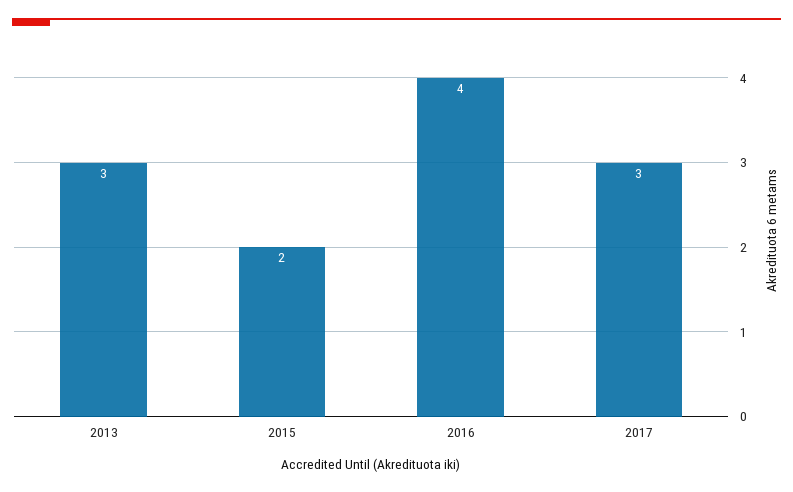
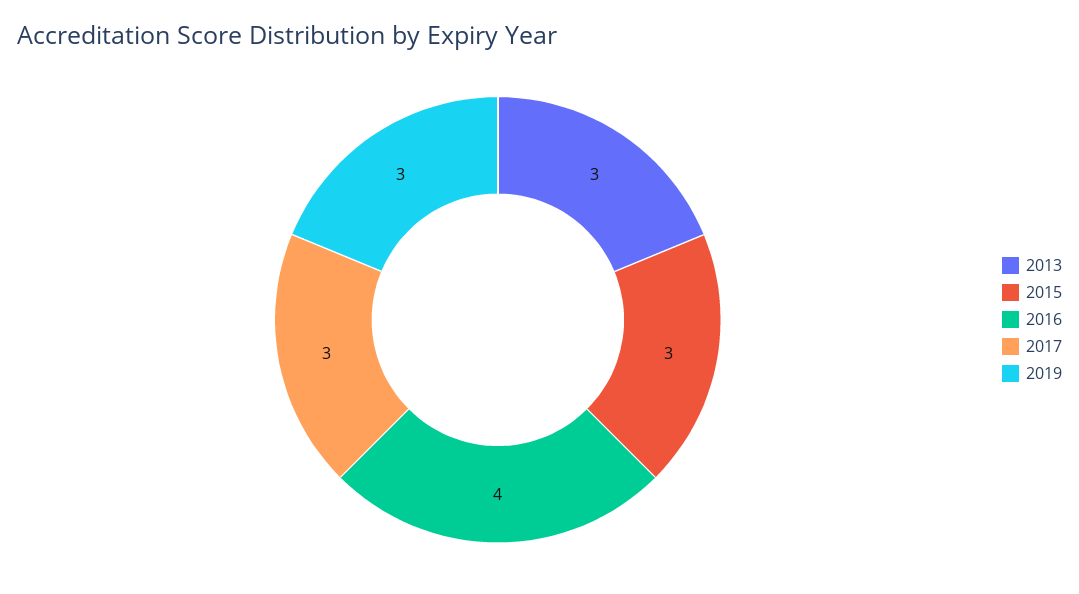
2015: 2 -> 3
2019: none -> 3

